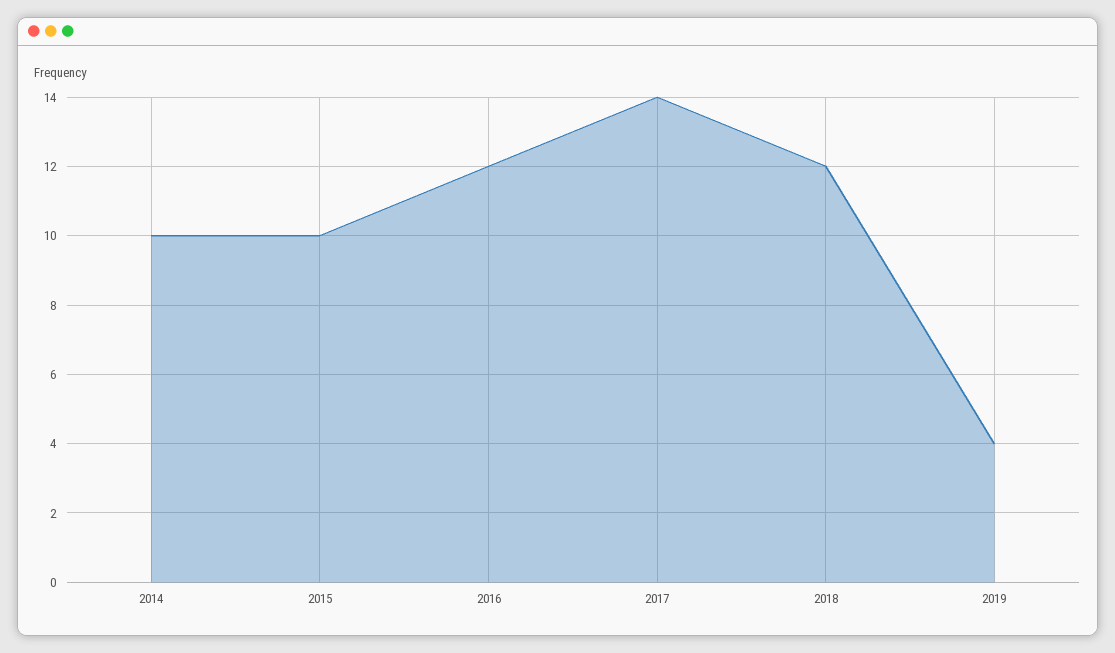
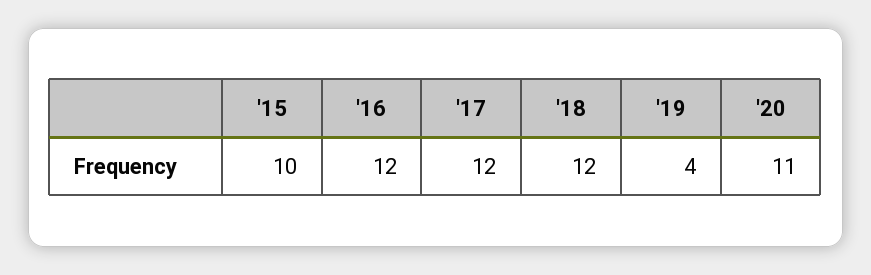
2014: 10 -> none
2017: 14 -> 12
'20: none -> 11

